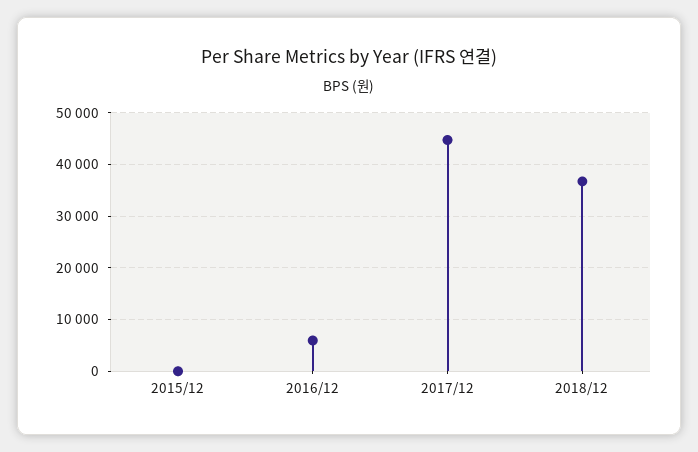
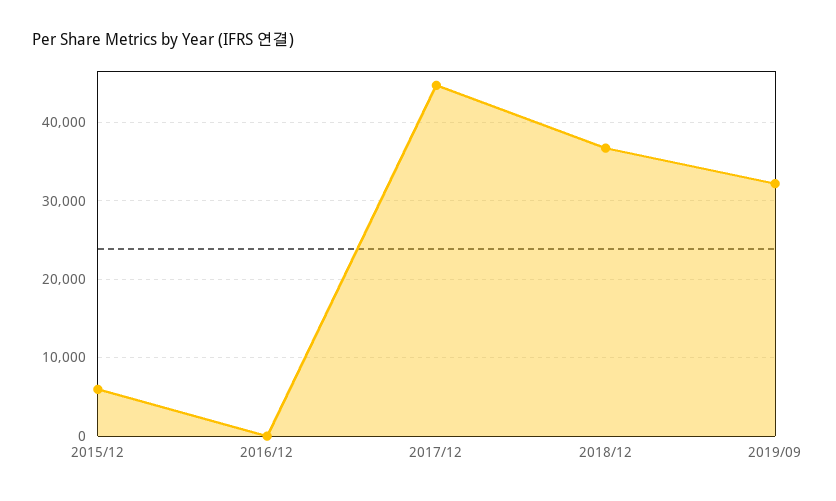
2015/12: 0 -> 6000
2016/12: 6000 -> 0
2019/09: none -> 32000

